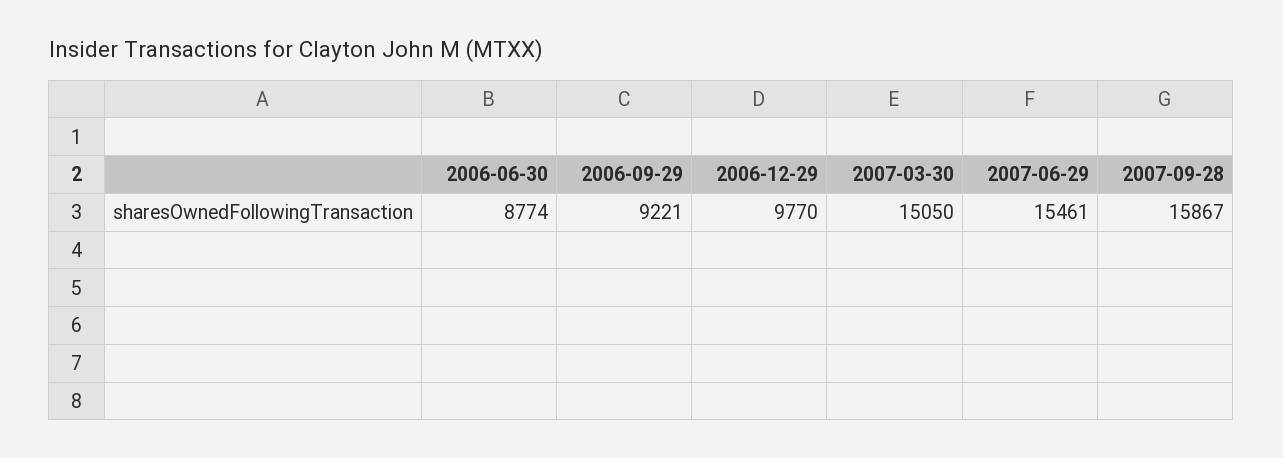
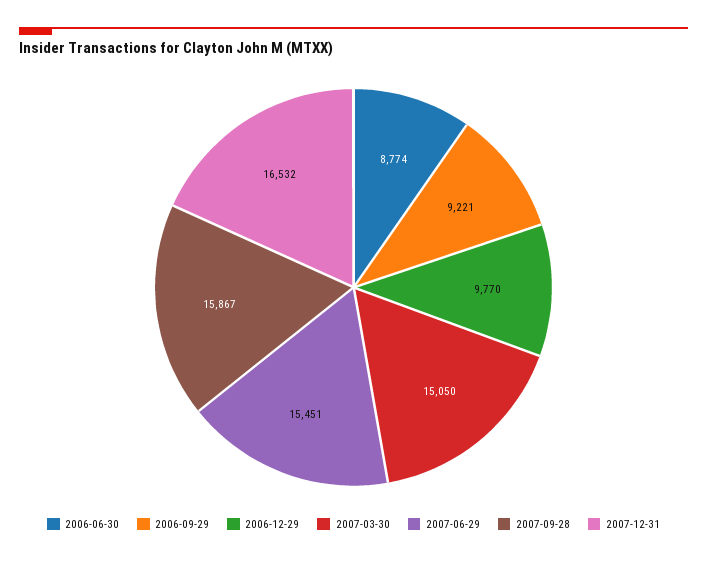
2007-06-29: 15461 -> 15451
2007-12-31: none -> 16532

